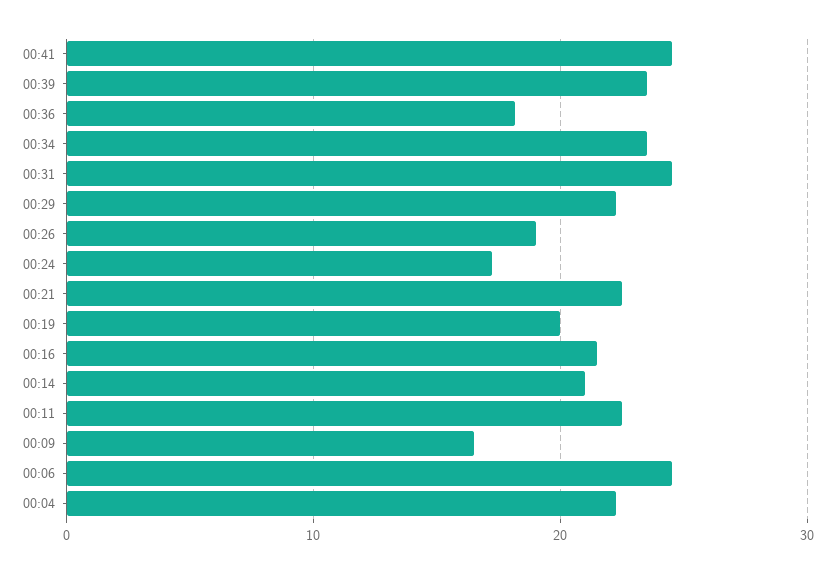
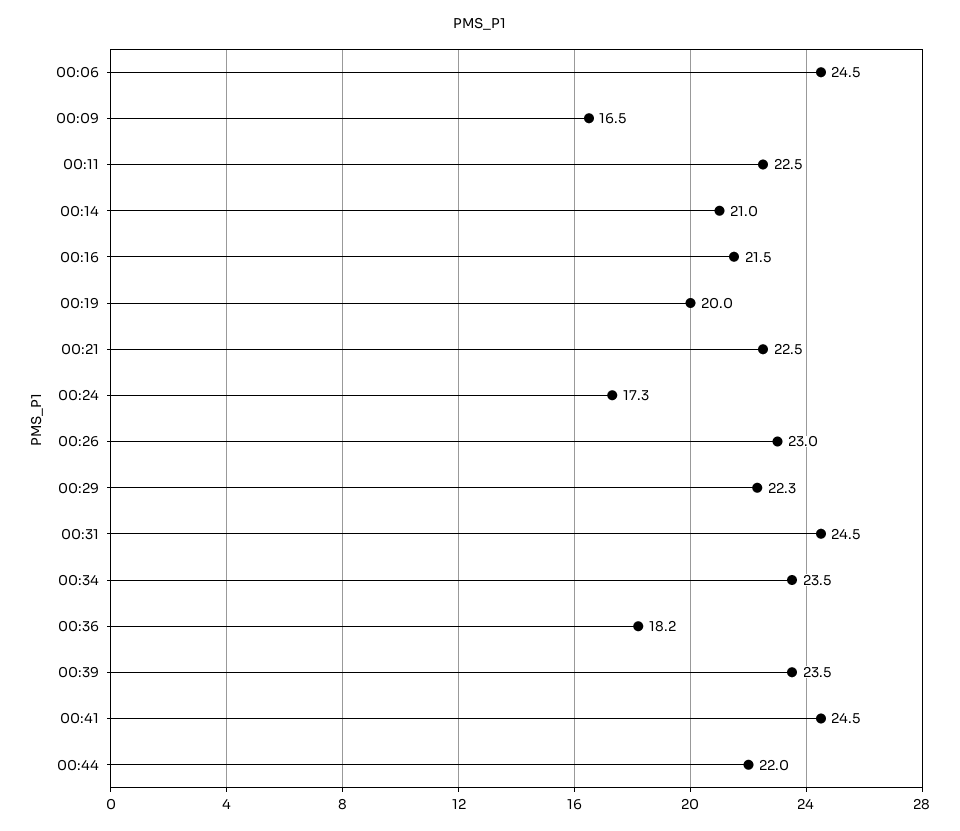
00:26: 19 -> 23
00:04: 22 -> none
00:44: none -> 22

